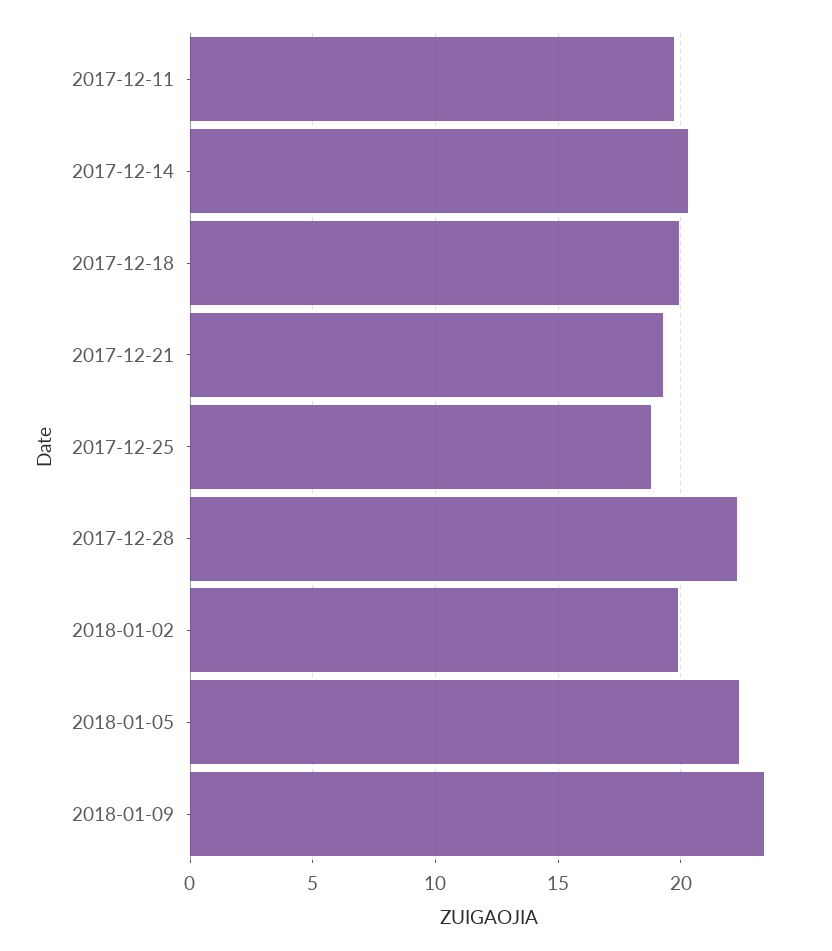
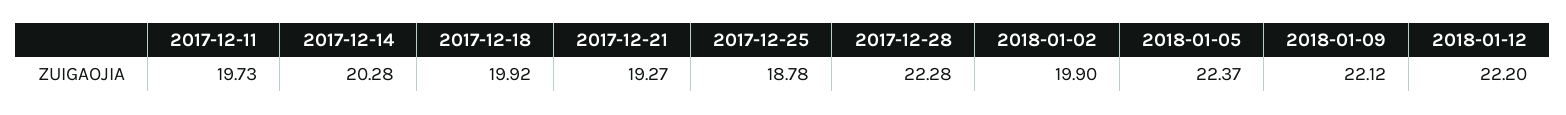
2018-01-09: 23.5 -> 22.12
2018-01-12: none -> 22.2

